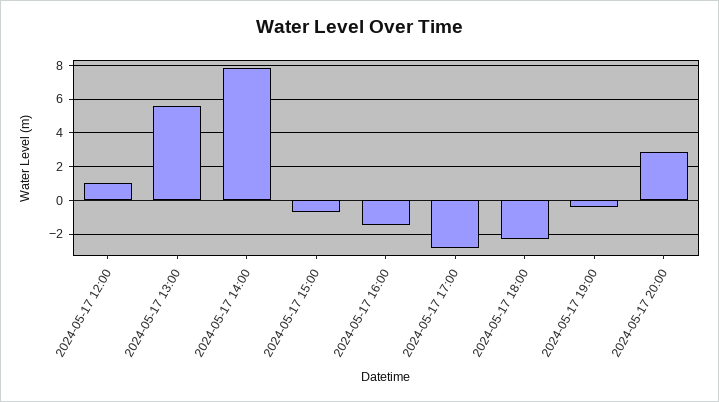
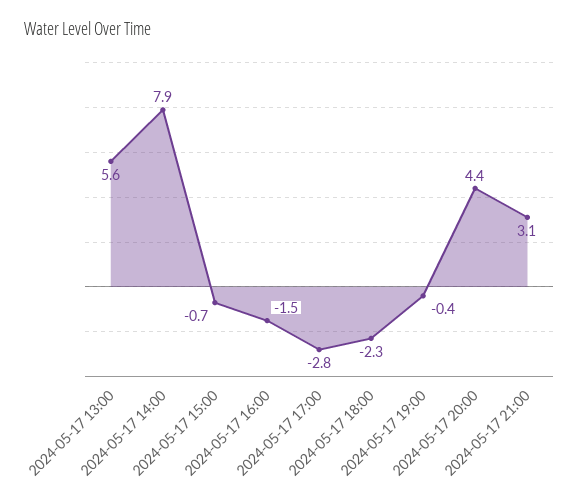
2024-05-17 12:00: 1 -> none
2024-05-17 20:00: 3 -> 4.4
2024-05-17 21:00: none -> 3.1

